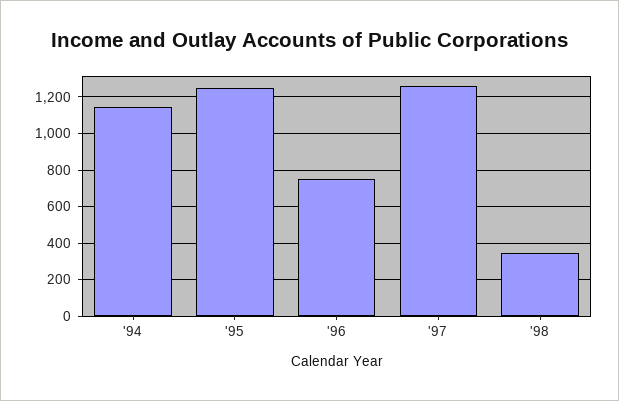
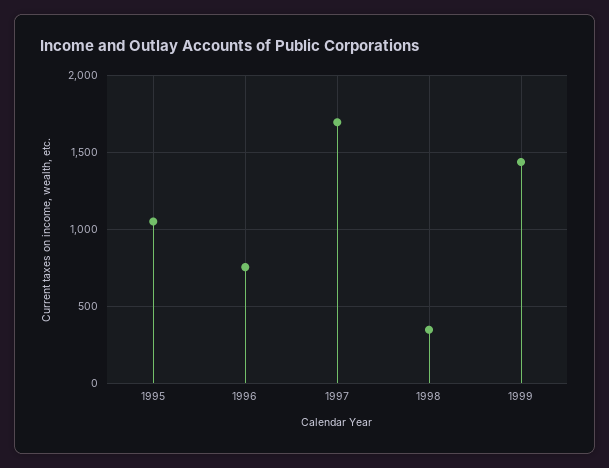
'94: 1150 -> none
'95: 1250 -> 1050
'97: 1250 -> 1700
1999: none -> 1450

